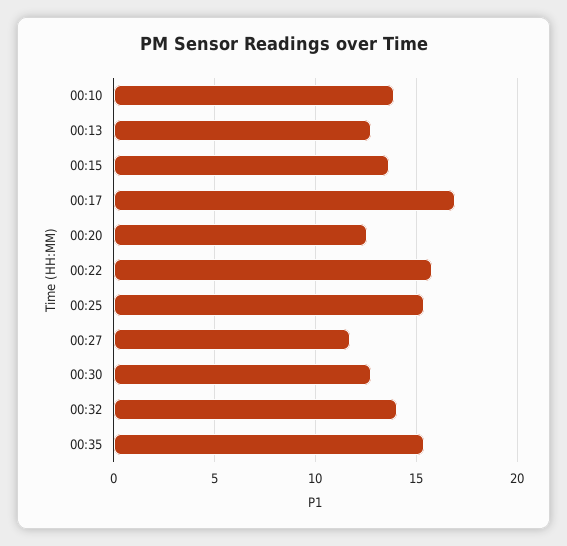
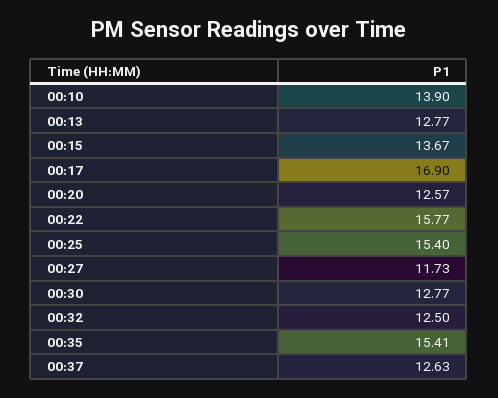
00:32: 14 -> 12.5
00:37: none -> 12.63

